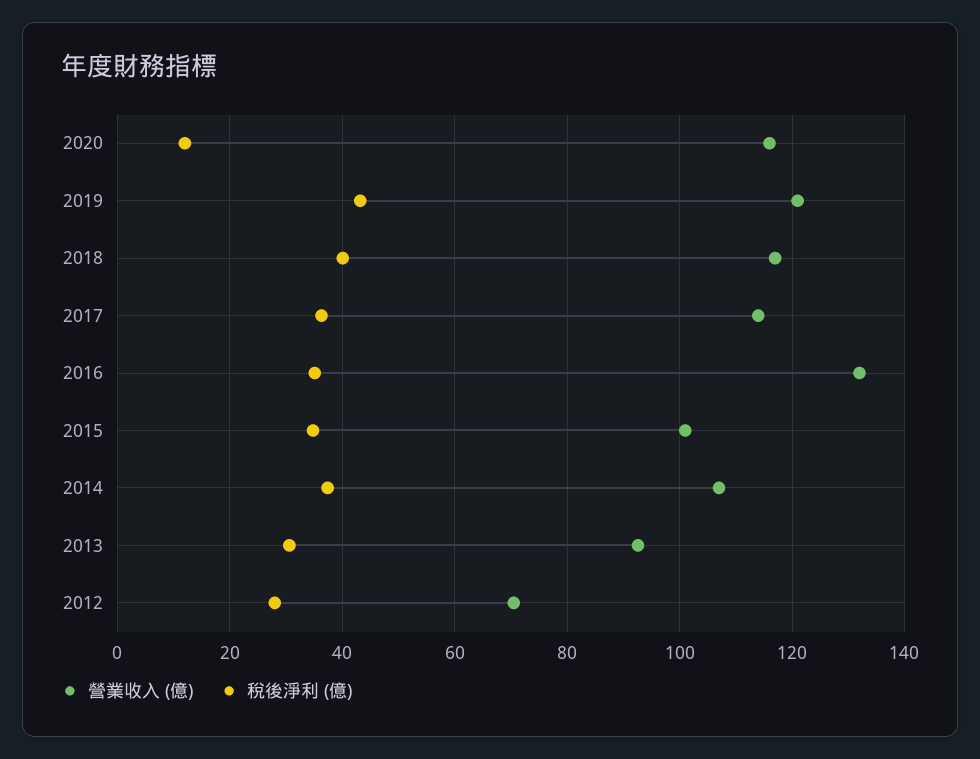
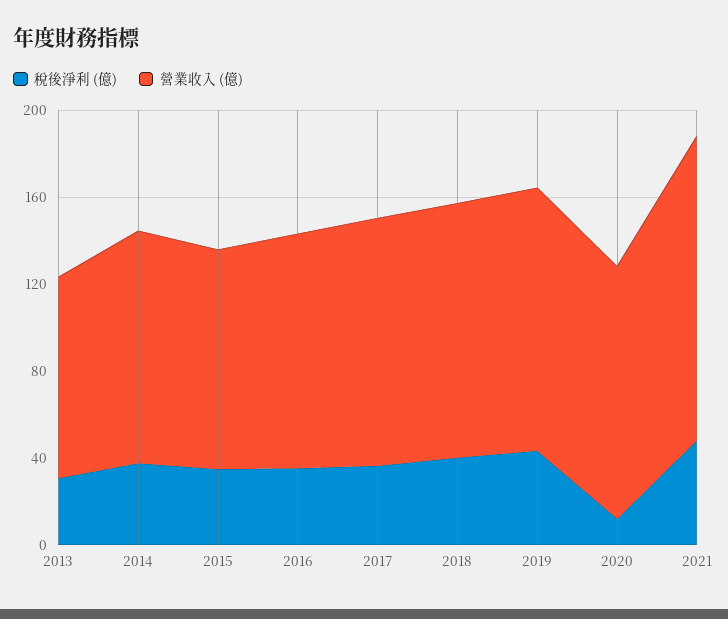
營業收入 (億), 2016: 132 -> 110
營業收入 (億), 2012: 70 -> none
稅後淨利 (億), 2012: 28 -> none
稅後淨利 (億), 2021: none -> 50
營業收入 (億), 2021: none -> 140

